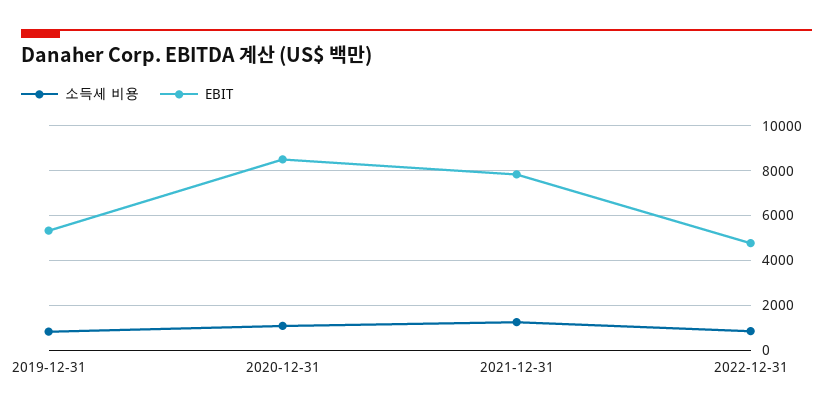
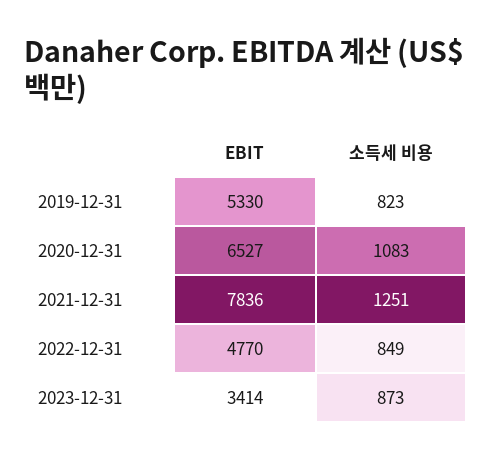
EBIT, 2020-12-31: 8500 -> 6527
EBIT, 2023-12-31: none -> 3414
소득세 비용, 2023-12-31: none -> 873

